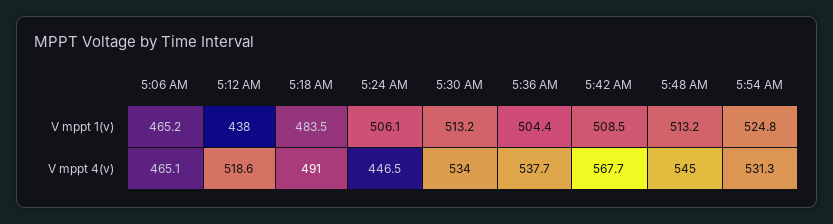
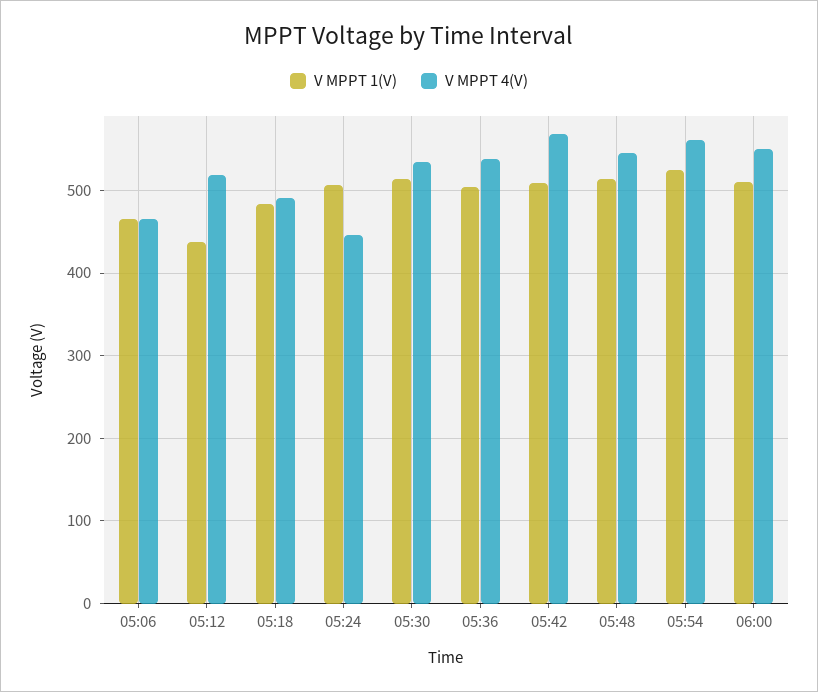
V mppt 4(v), 5:54 AM: 531.3 -> 560
V mppt 1(v), 06:00: none -> 510
V mppt 4(v), 06:00: none -> 550

